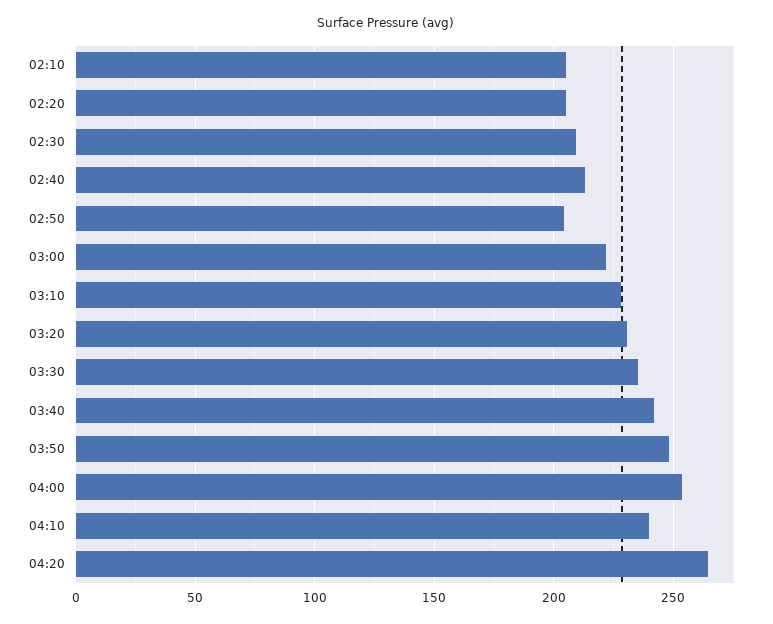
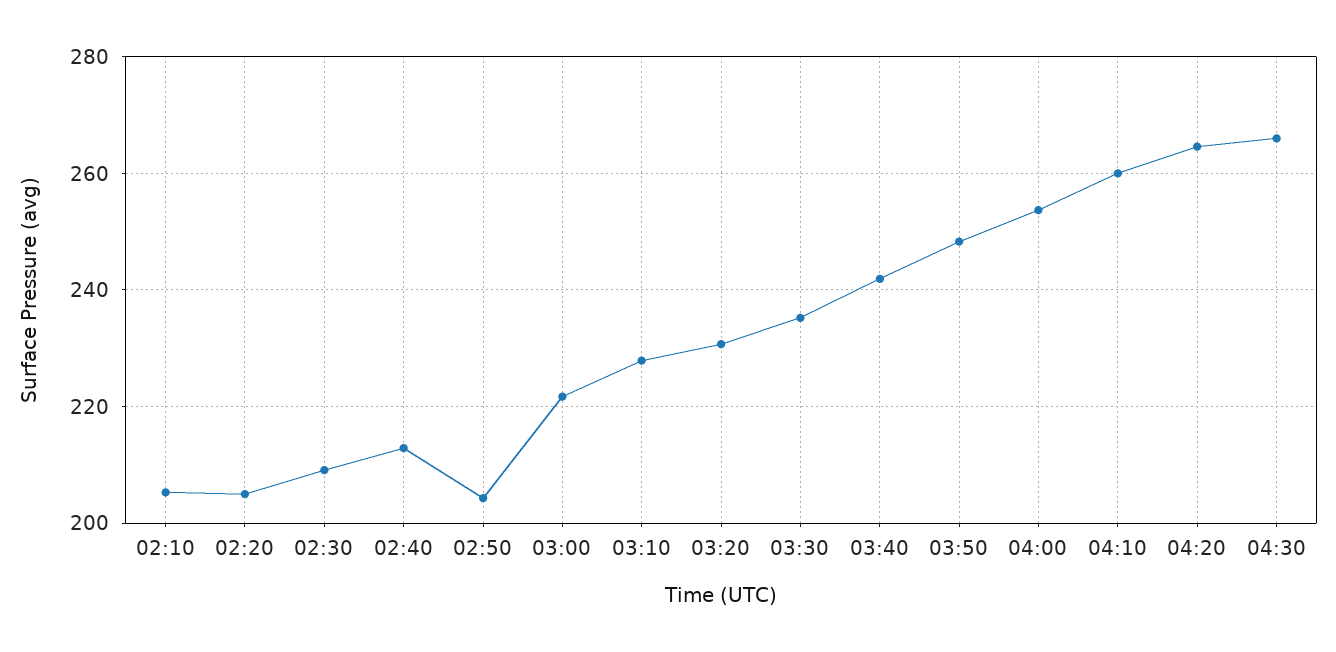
04:10: 240 -> 260
04:30: none -> 266

